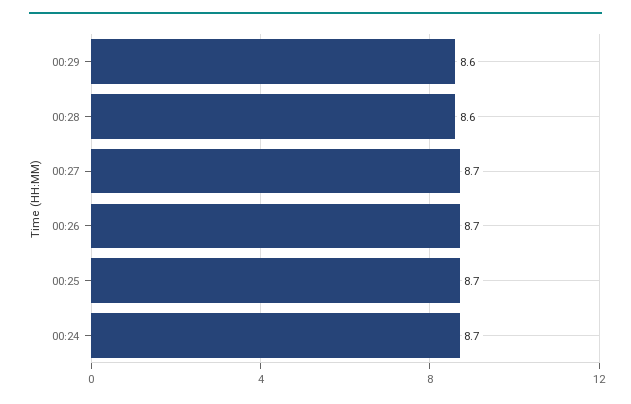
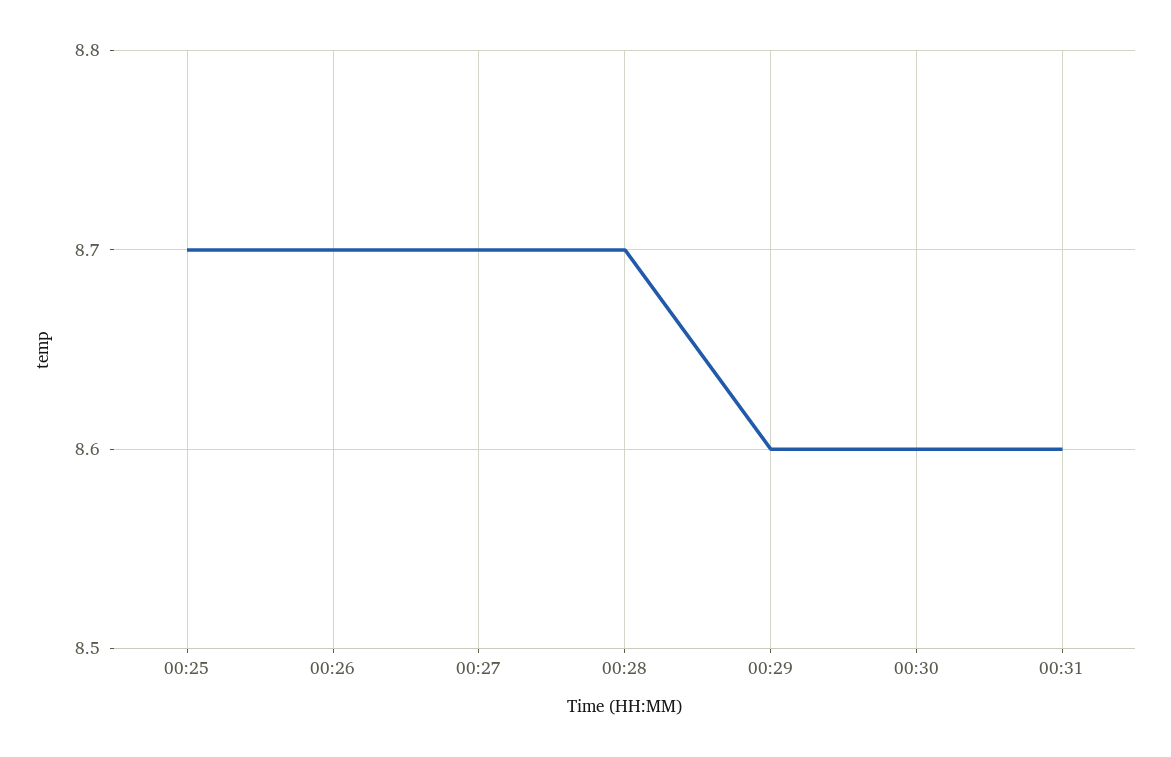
00:28: 8.6 -> 8.7
00:24: 8.7 -> none
00:30: none -> 8.6
00:31: none -> 8.6

